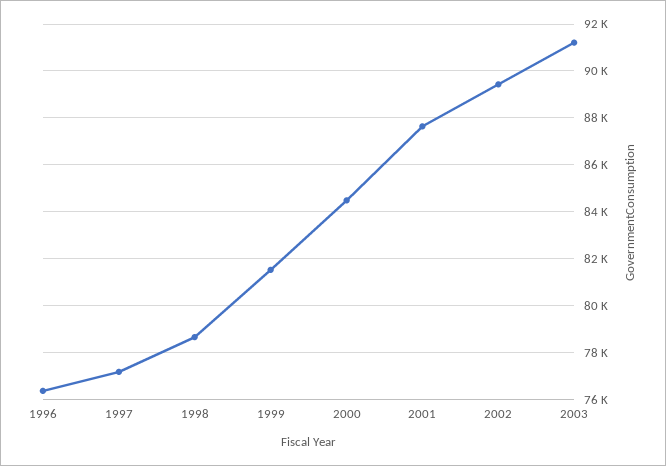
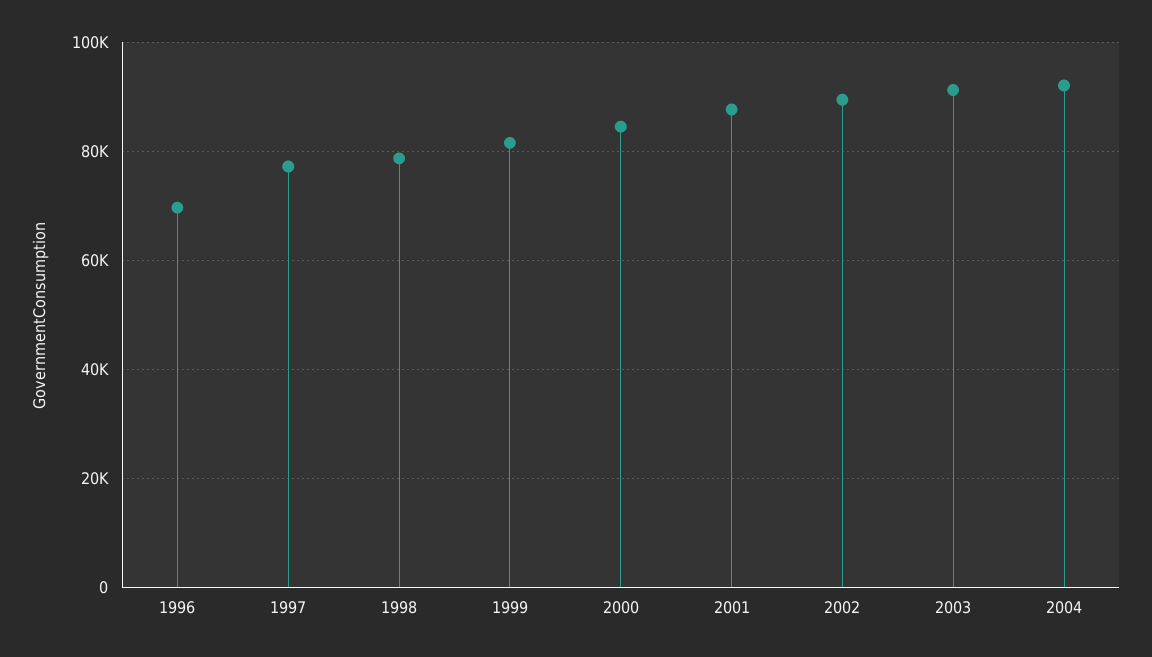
1996: 76500 -> 70000
2004: none -> 92000

